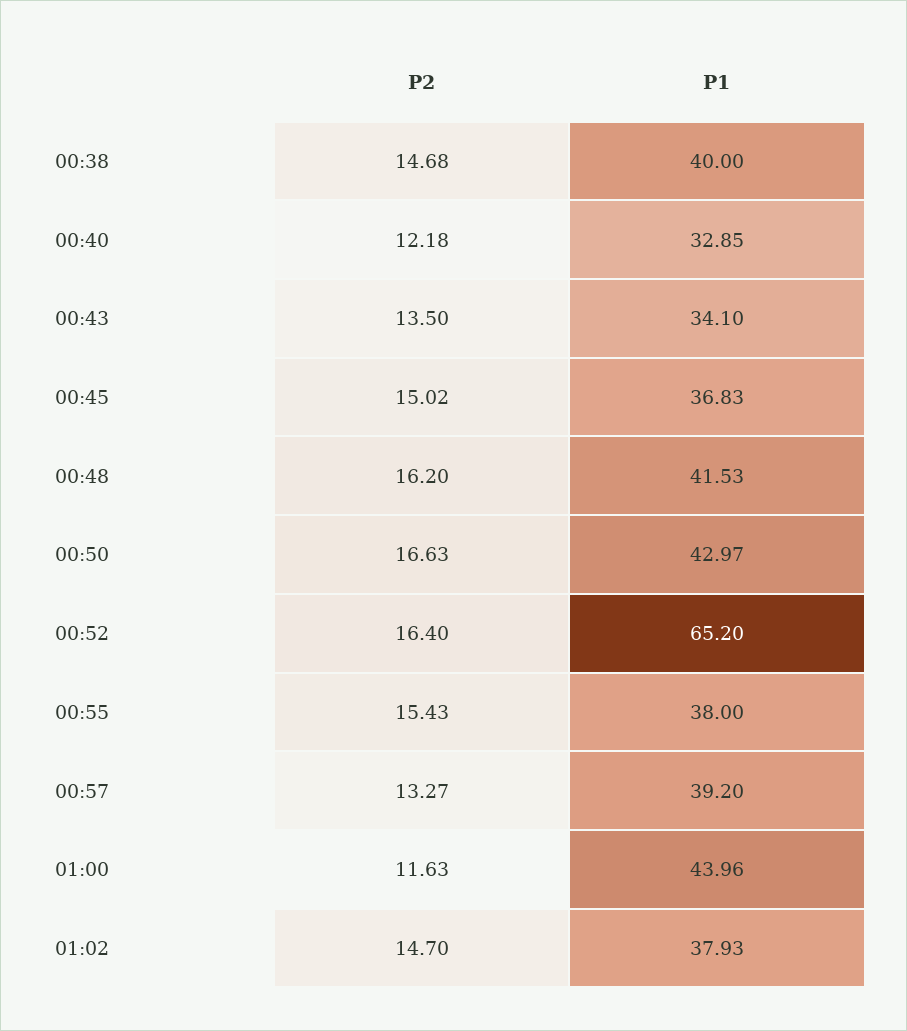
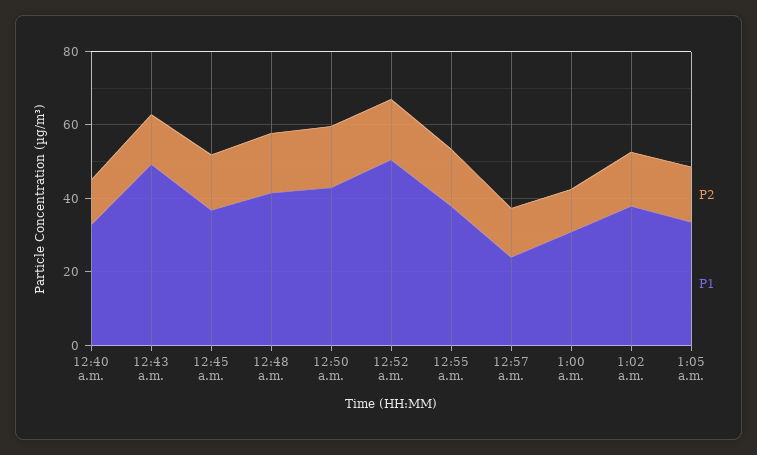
P2, 00:38: 14.68 -> none
P1, 00:38: 40 -> none
P1, 00:43: 34.1 -> 50
P1, 00:52: 65.2 -> 50
P1, 00:57: 39.2 -> 25
P1, 01:00: 43.96 -> 30
P2, 1:05 a.m.: none -> 15
P1, 1:05 a.m.: none -> 35

